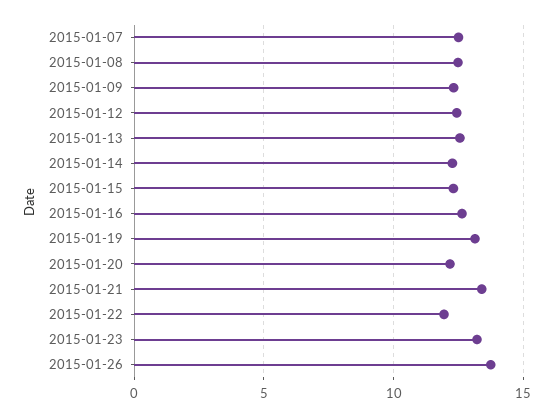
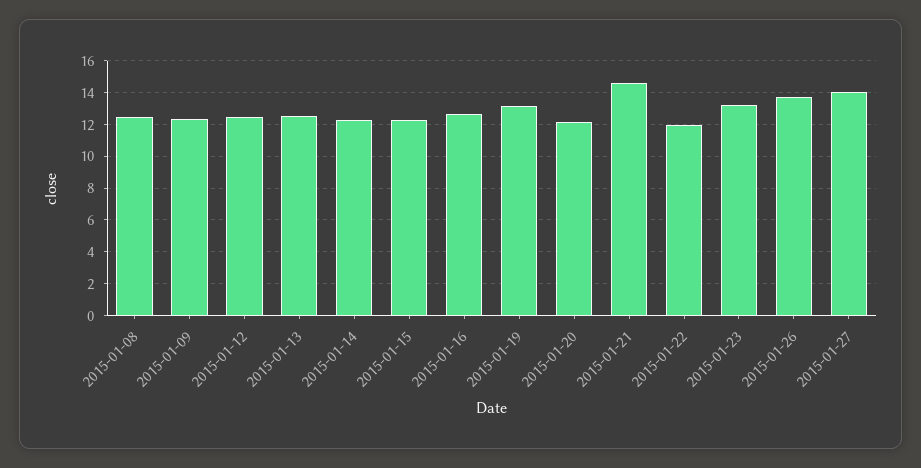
2015-01-07: 12.5 -> none
2015-01-21: 13.5 -> 14.5
2015-01-27: none -> 14

